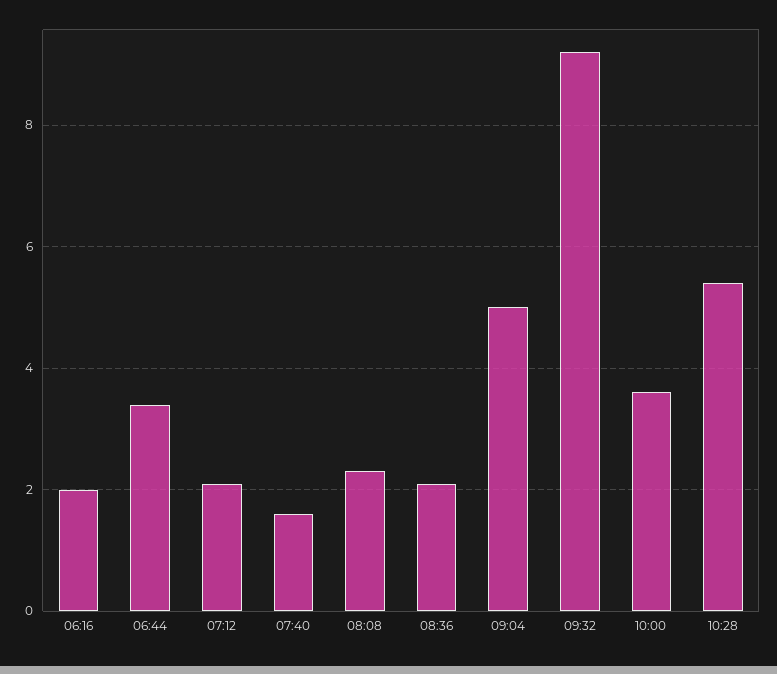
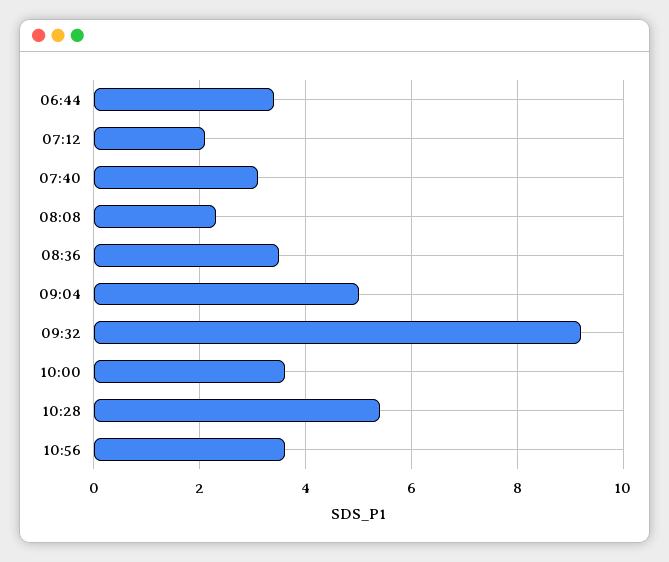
06:16: 2 -> none
07:40: 1.5 -> 3
08:36: 2 -> 3.5
10:56: none -> 3.5

